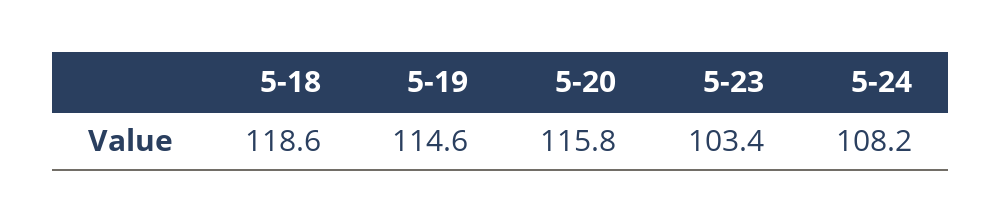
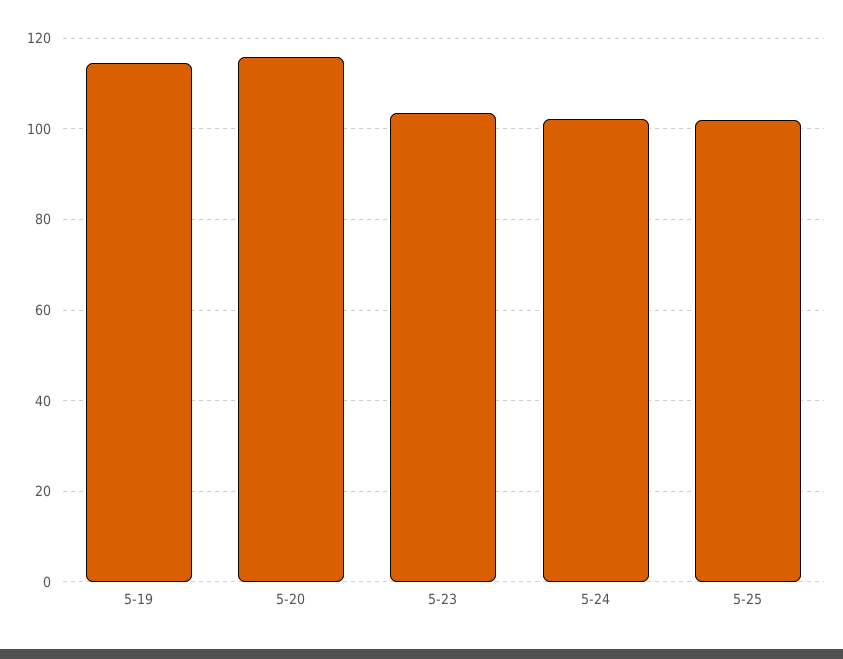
5-18: 118.6 -> none
5-24: 108.2 -> 102
5-25: none -> 102

